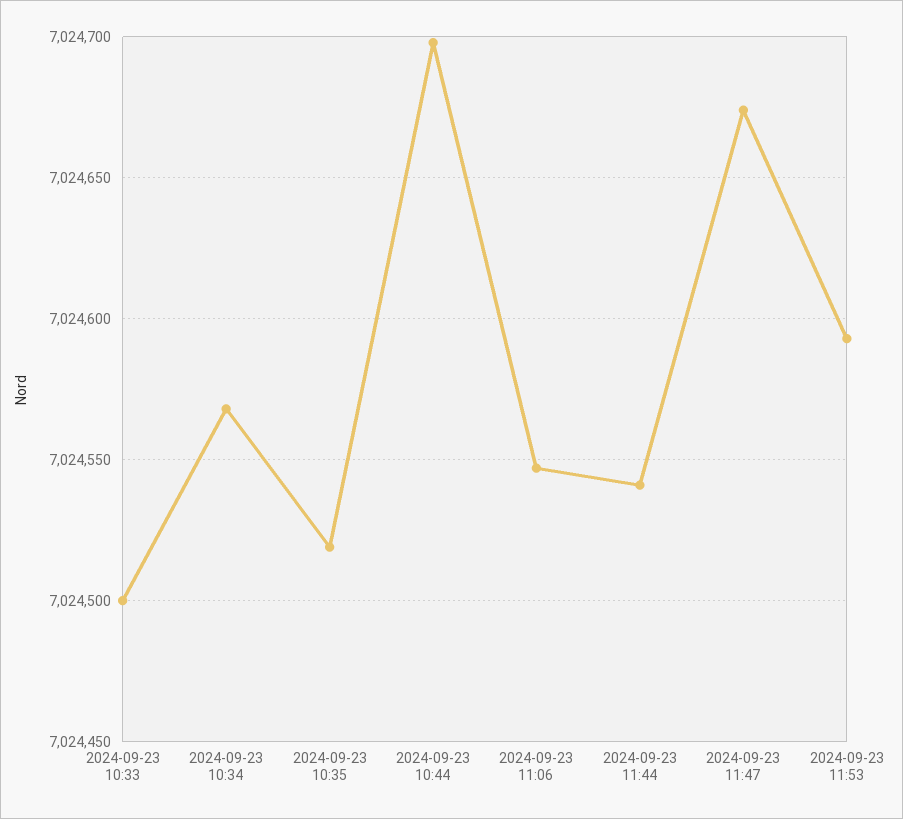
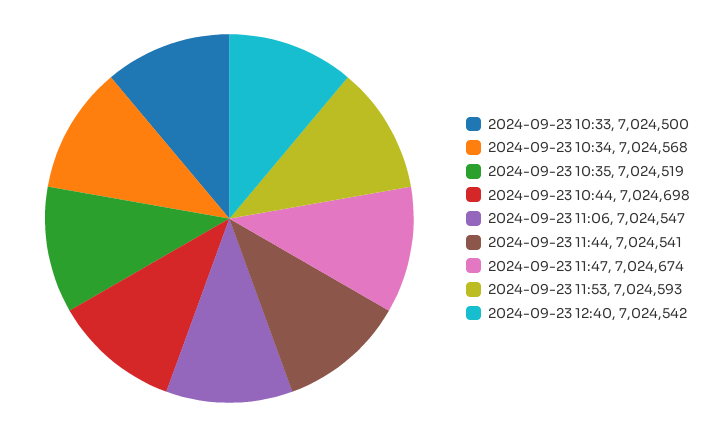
2024-09-23 12:40: none -> 7024542

